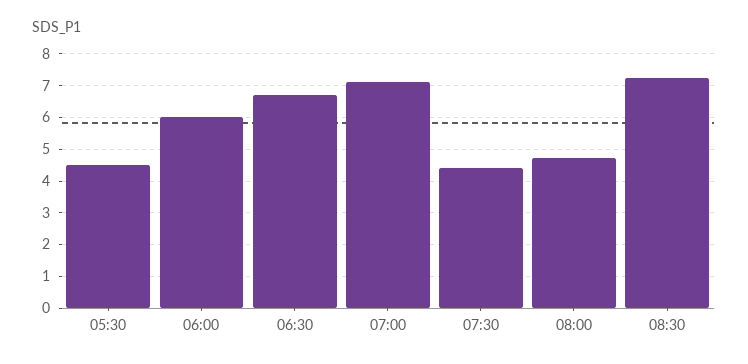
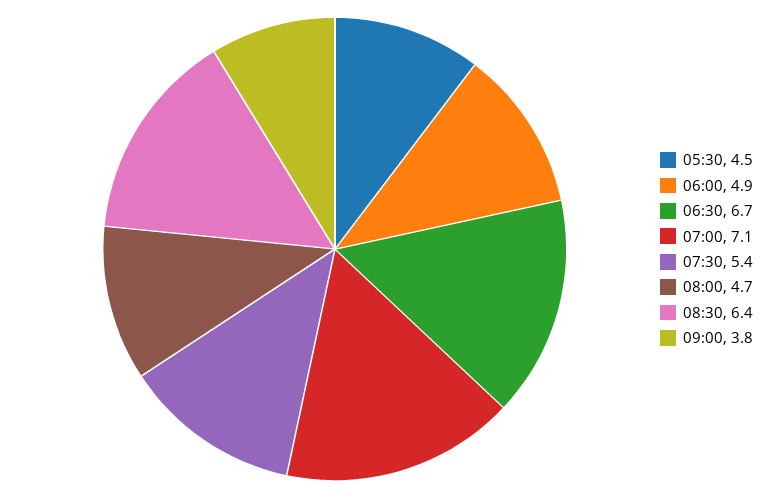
06:00: 6 -> 4.9
07:30: 4.4 -> 5.4
08:30: 7.2 -> 6.4
09:00: none -> 3.8

